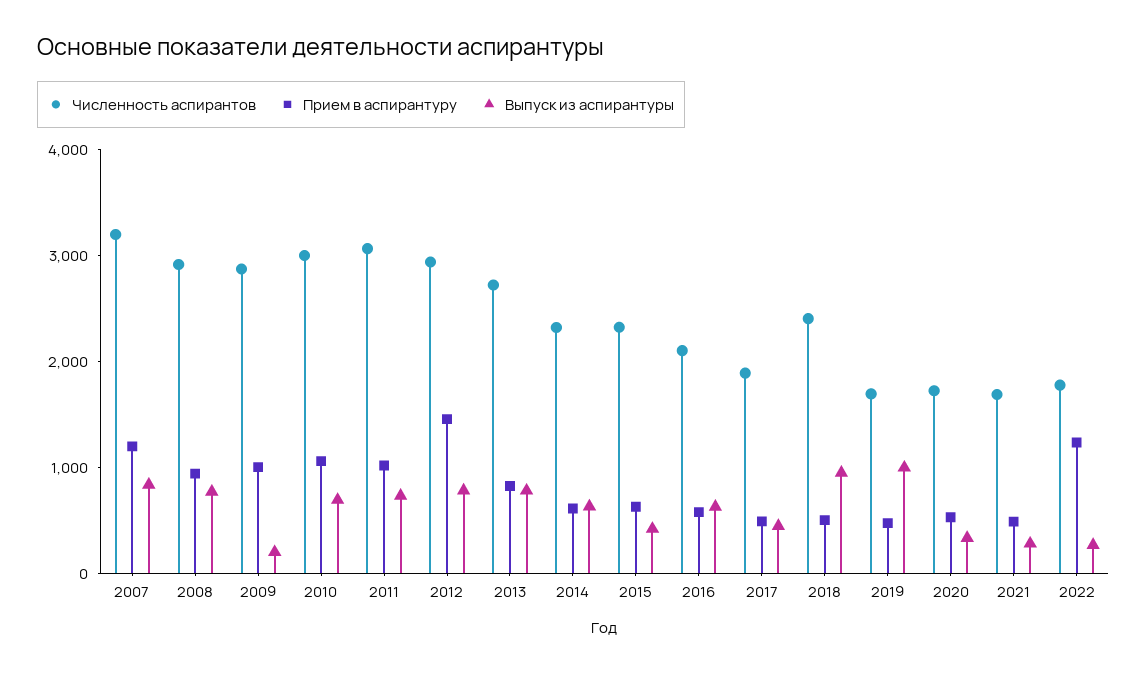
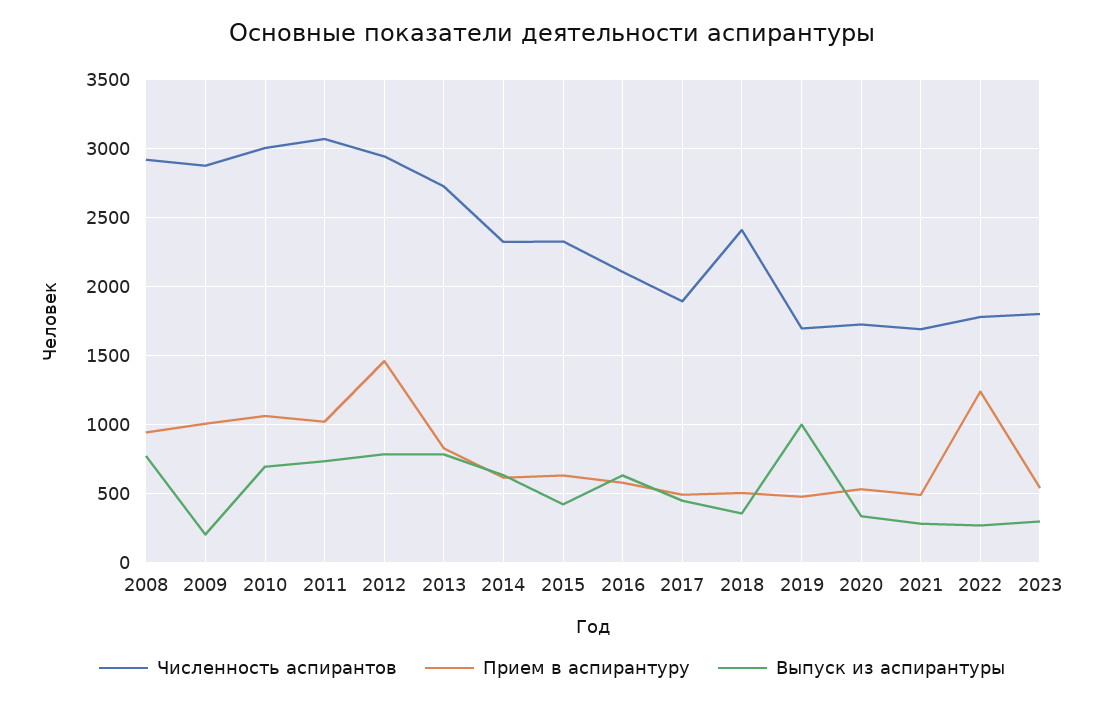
Численность аспирантов, 2007: 3200 -> none
Прием в аспирантуру, 2007: 1200 -> none
Выпуск из аспирантуры, 2007: 800 -> none
Выпуск из аспирантуры, 2018: 1000 -> 350
Численность аспирантов, 2023: none -> 1800
Прием в аспирантуру, 2023: none -> 550
Выпуск из аспирантуры, 2023: none -> 300

